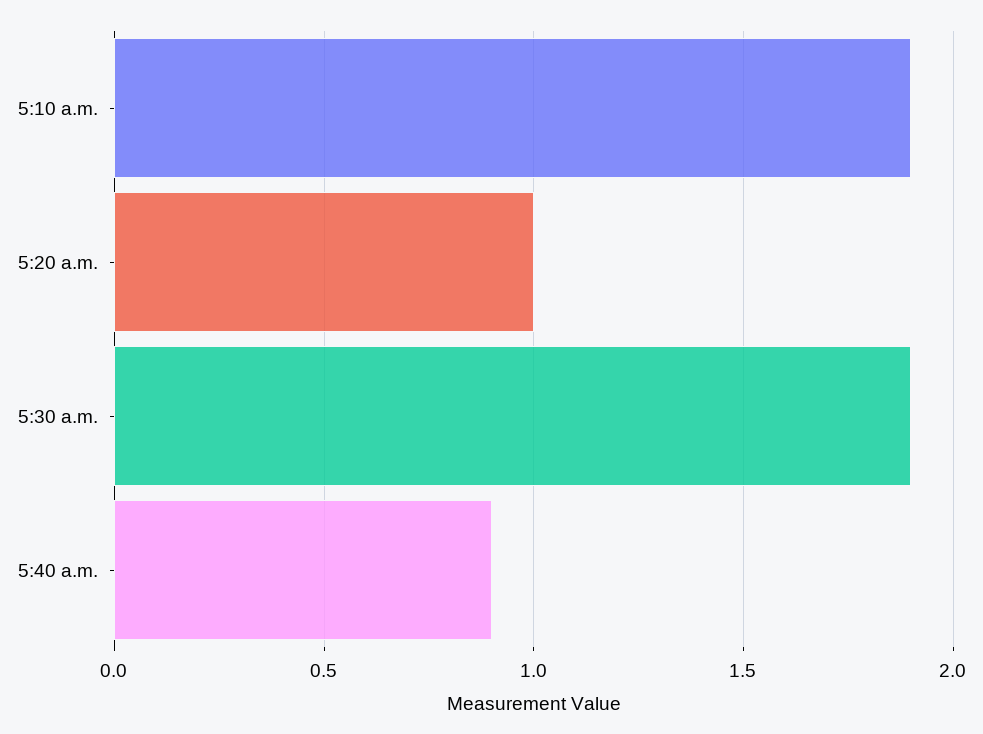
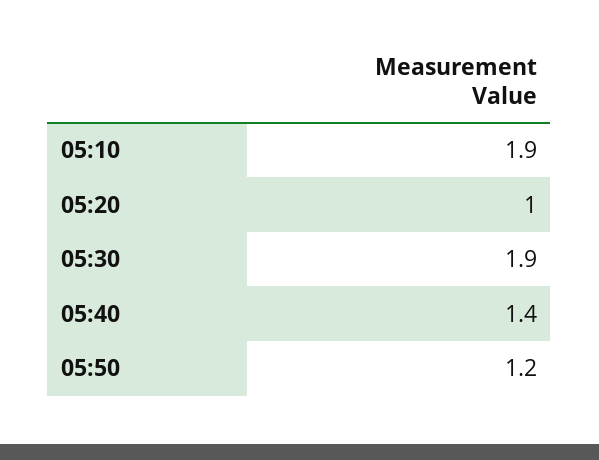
5:40 a.m.: 0.9 -> 1.4
05:50: none -> 1.2

